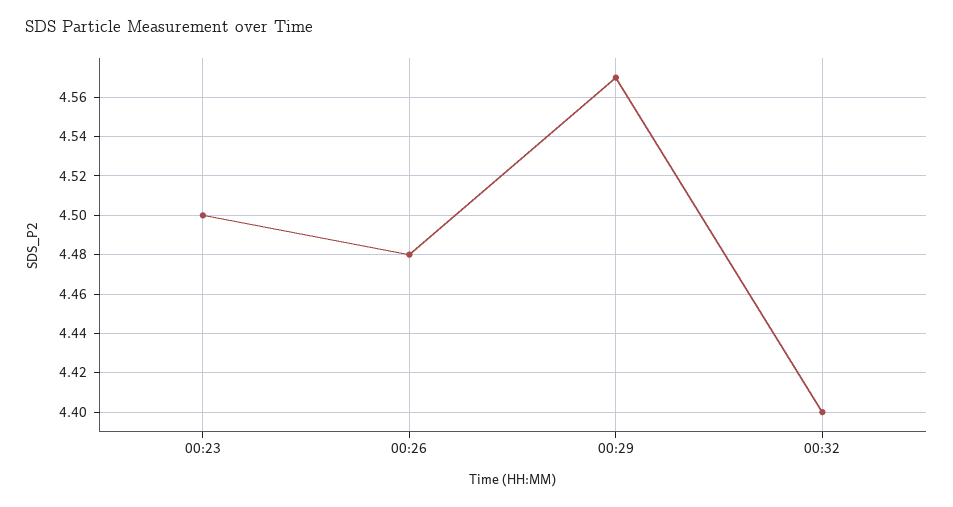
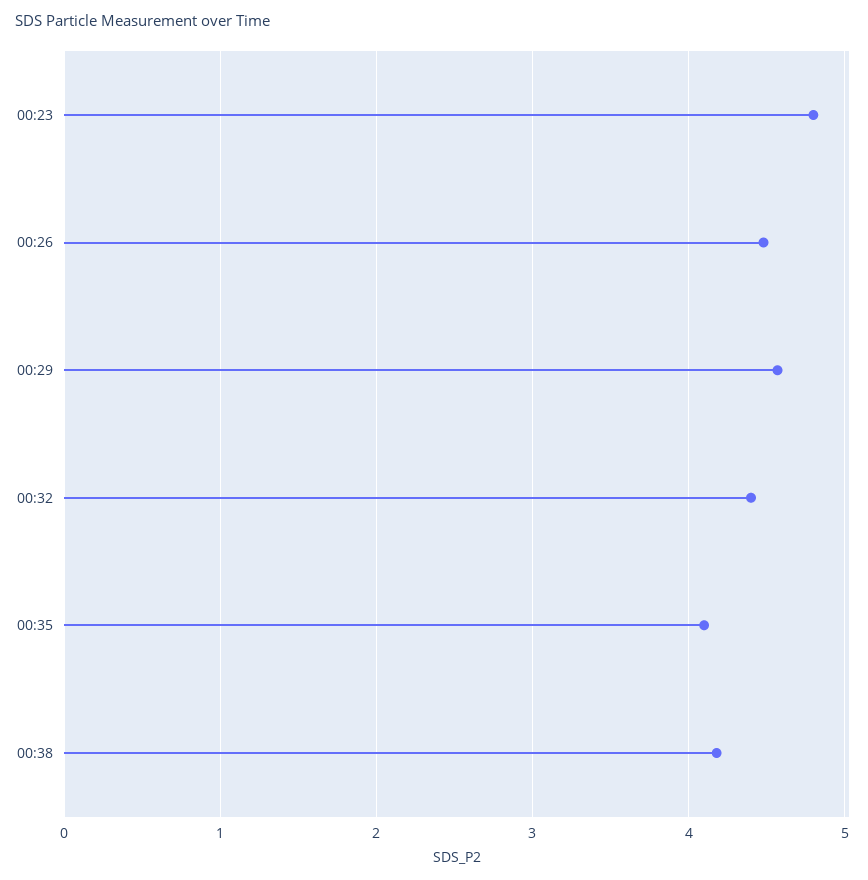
00:23: 4.5 -> 4.8
00:35: none -> 4.1
00:38: none -> 4.2

